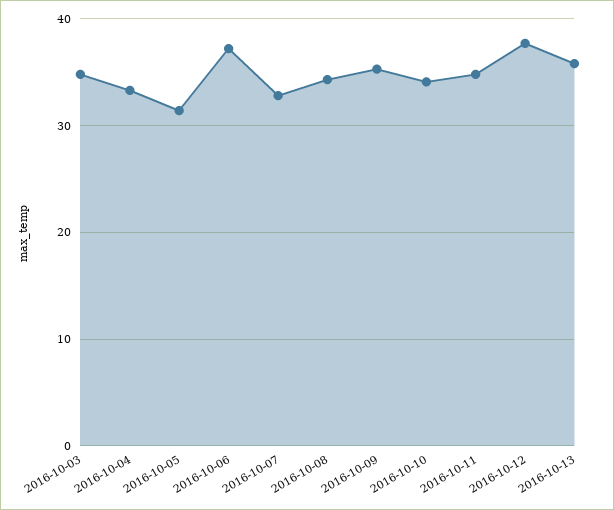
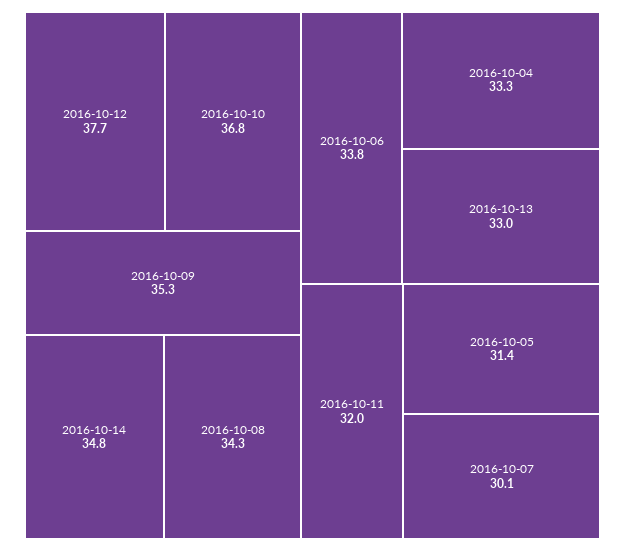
2016-10-03: 35 -> none
2016-10-06: 37 -> 33.8
2016-10-07: 33 -> 30.1
2016-10-10: 34 -> 36.8
2016-10-11: 35 -> 32
2016-10-13: 36 -> 33
2016-10-14: none -> 34.8

